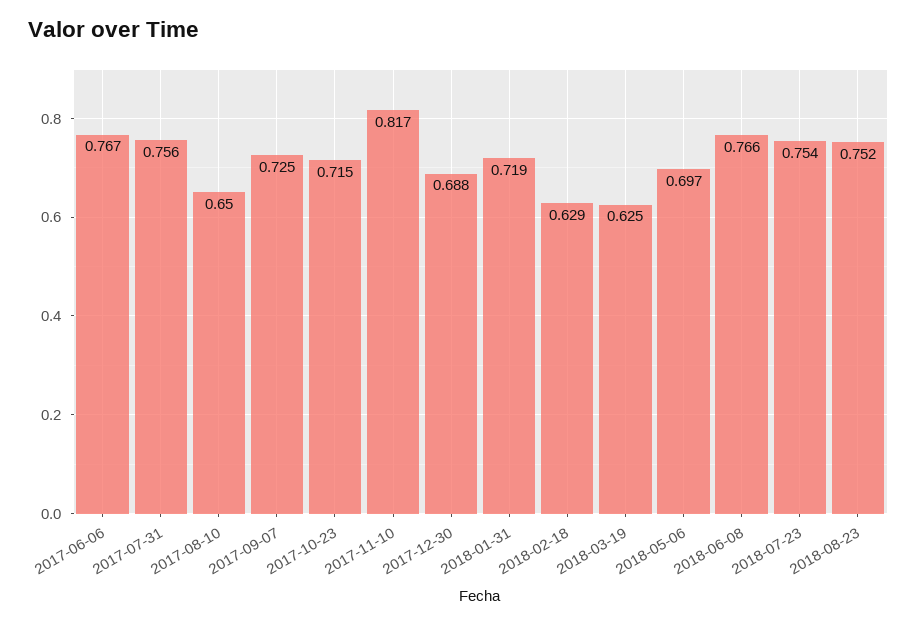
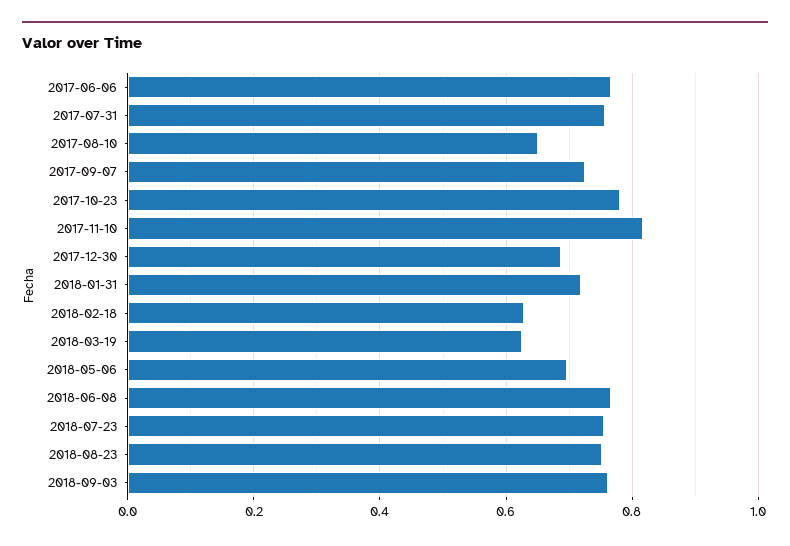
2017-10-23: 0.715 -> 0.78
2018-09-03: none -> 0.76

